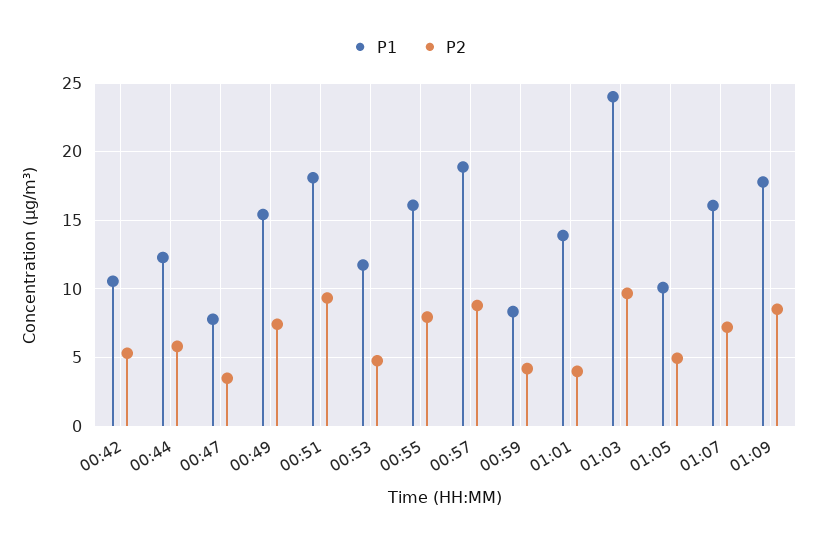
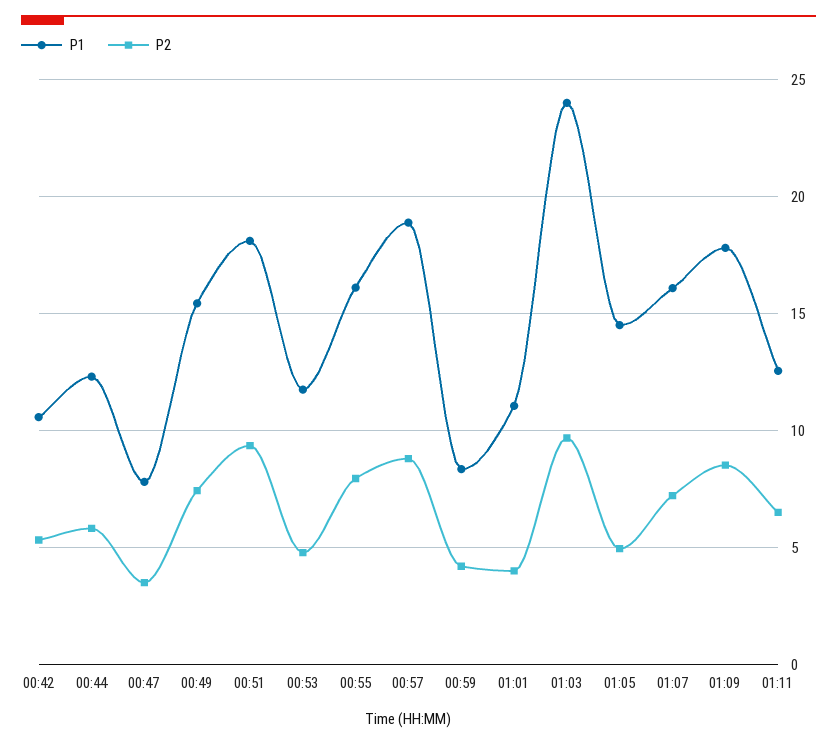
P1, 01:01: 14 -> 11
P1, 01:05: 10 -> 14.5
P1, 01:11: none -> 12.5
P2, 01:11: none -> 6.5

